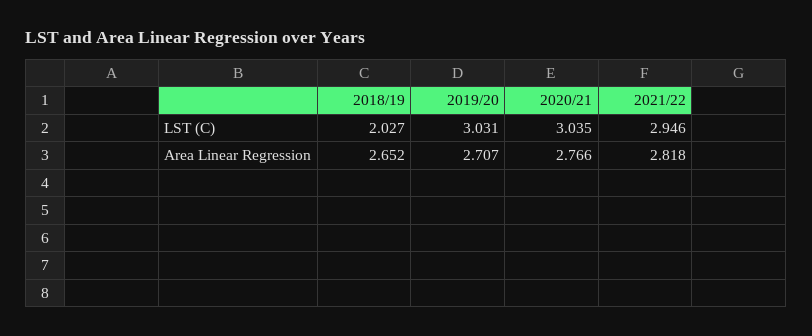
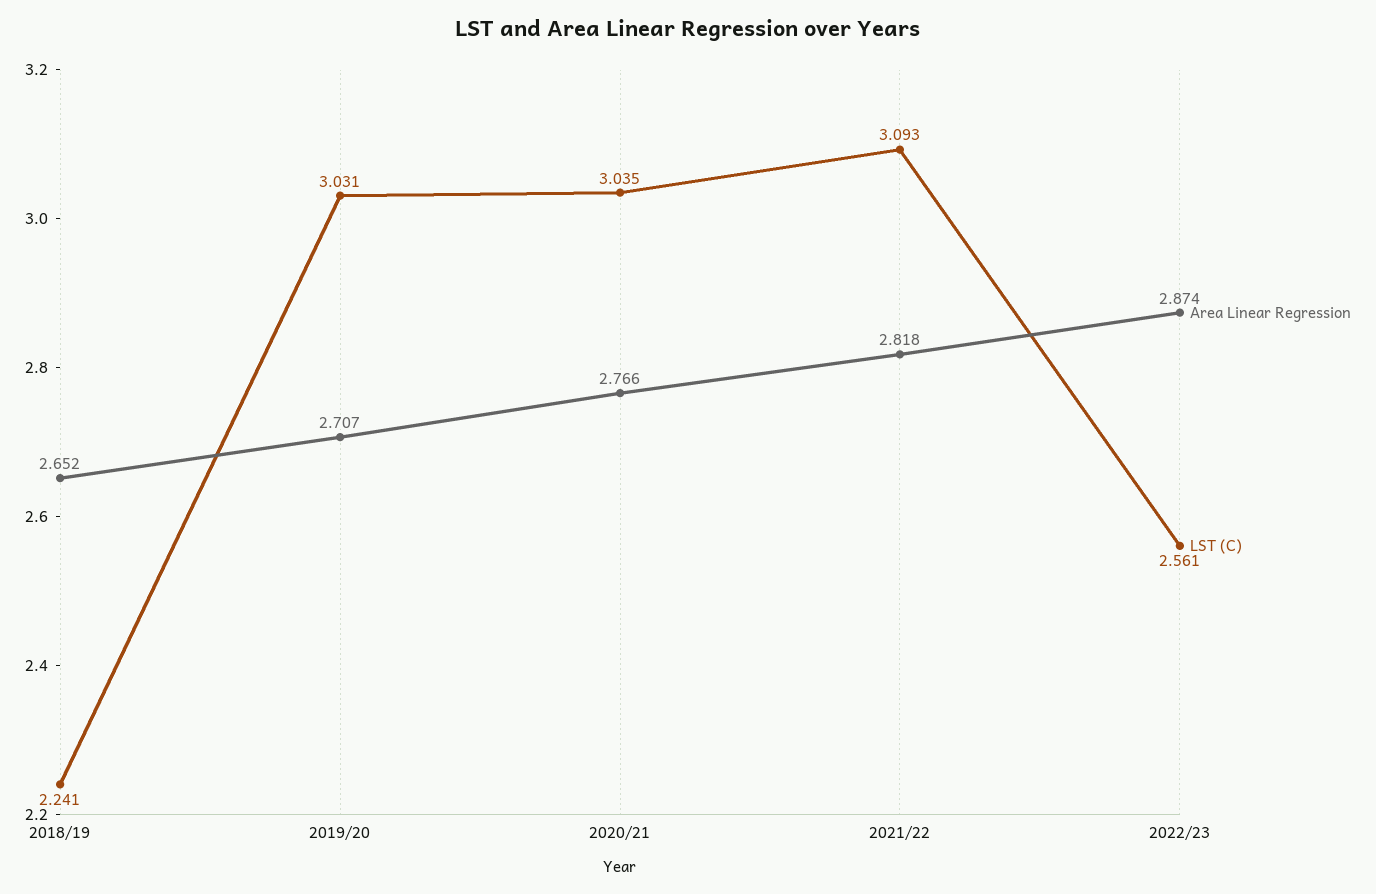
LST (C), 2018/19: 2.027 -> 2.241
LST (C), 2021/22: 2.946 -> 3.093
Area Linear Regression, 2022/23: none -> 2.874
LST (C), 2022/23: none -> 2.561

